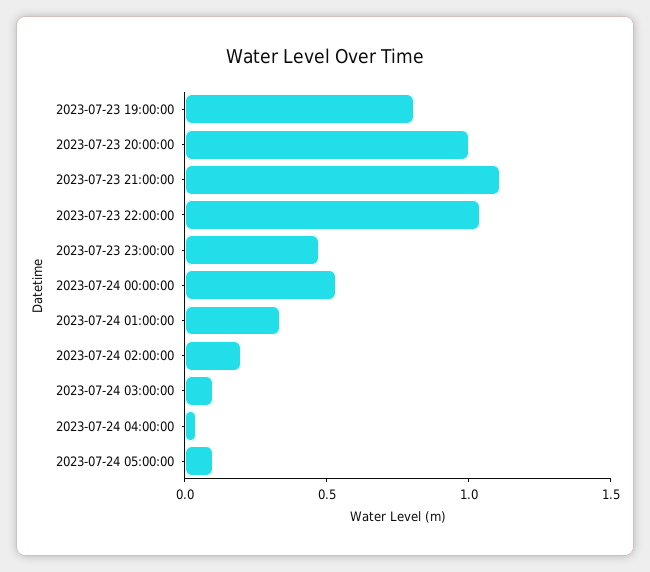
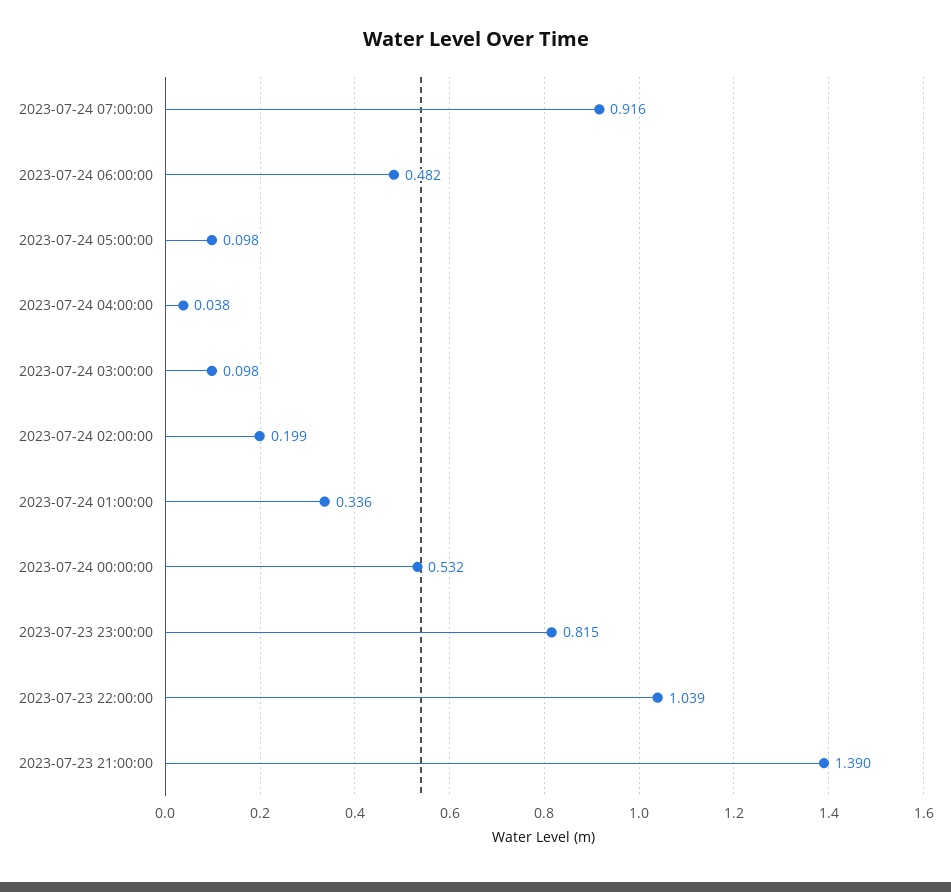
2023-07-23 19:00:00: 0.8 -> none
2023-07-23 20:00:00: 1 -> none
2023-07-23 21:00:00: 1.1 -> 1.39
2023-07-23 23:00:00: 0.5 -> 0.815
2023-07-24 07:00:00: none -> 0.916
2023-07-24 06:00:00: none -> 0.482

